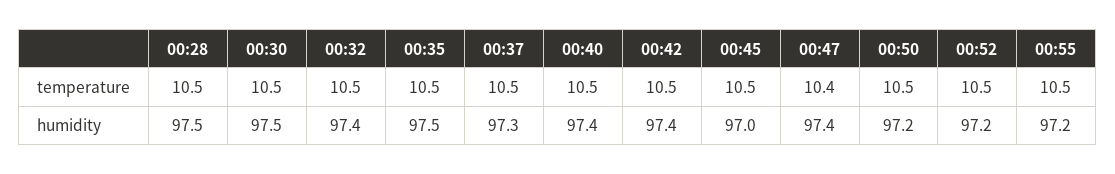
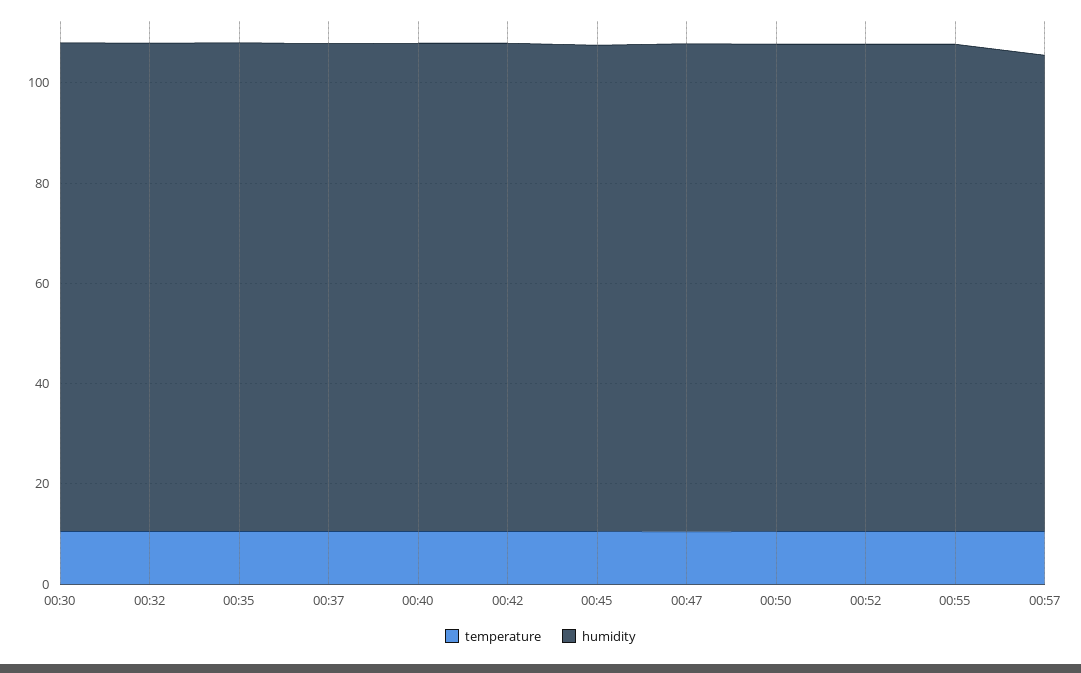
temperature, 00:28: 10.5 -> none
humidity, 00:28: 97.5 -> none
temperature, 00:57: none -> 10
humidity, 00:57: none -> 95

